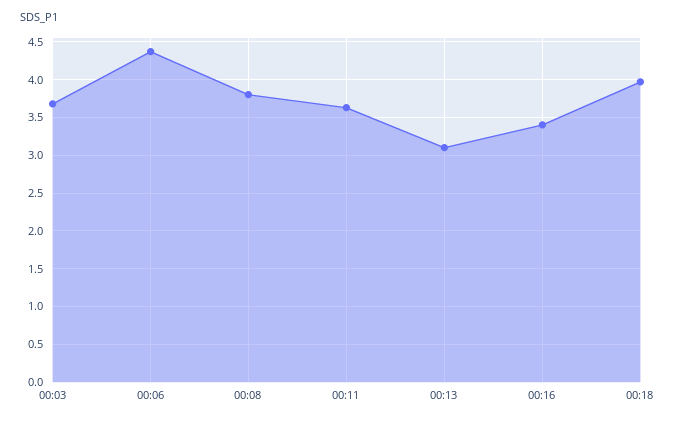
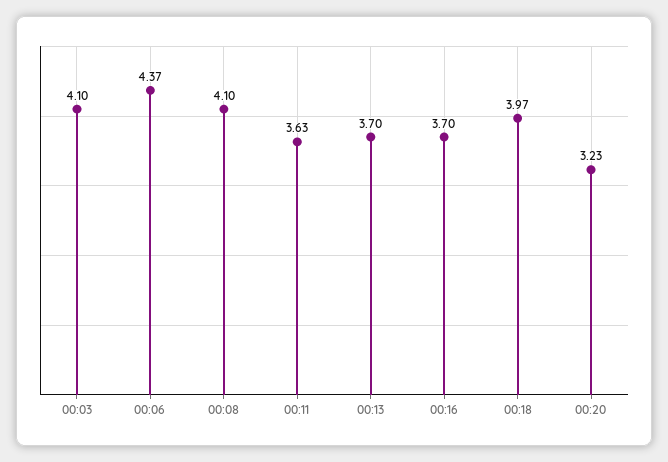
00:03: 3.7 -> 4.1
00:08: 3.8 -> 4.1
00:13: 3.1 -> 3.7
00:16: 3.4 -> 3.7
00:20: none -> 3.23

